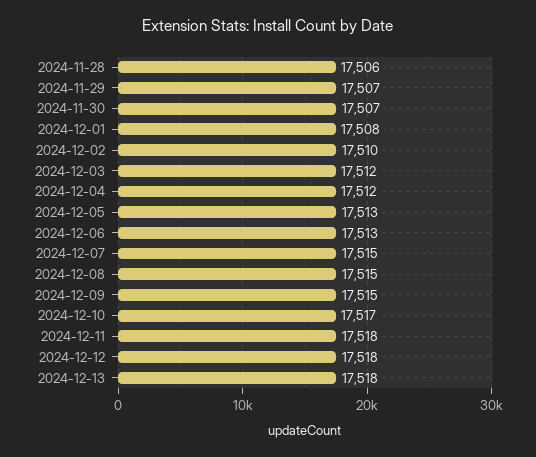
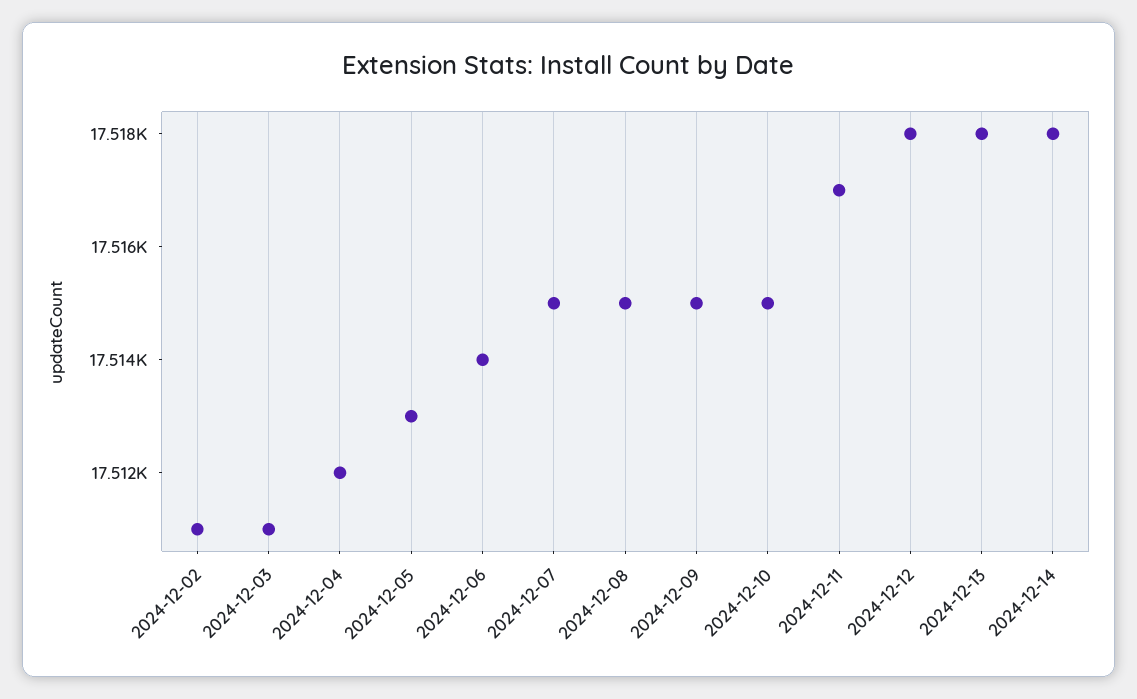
2024-11-28: 17506 -> none
2024-11-29: 17507 -> none
2024-11-30: 17507 -> none
2024-12-01: 17508 -> none
2024-12-02: 17510 -> 17511
2024-12-03: 17512 -> 17511
2024-12-06: 17513 -> 17514
2024-12-10: 17517 -> 17515
2024-12-11: 17518 -> 17517
2024-12-14: none -> 17518

